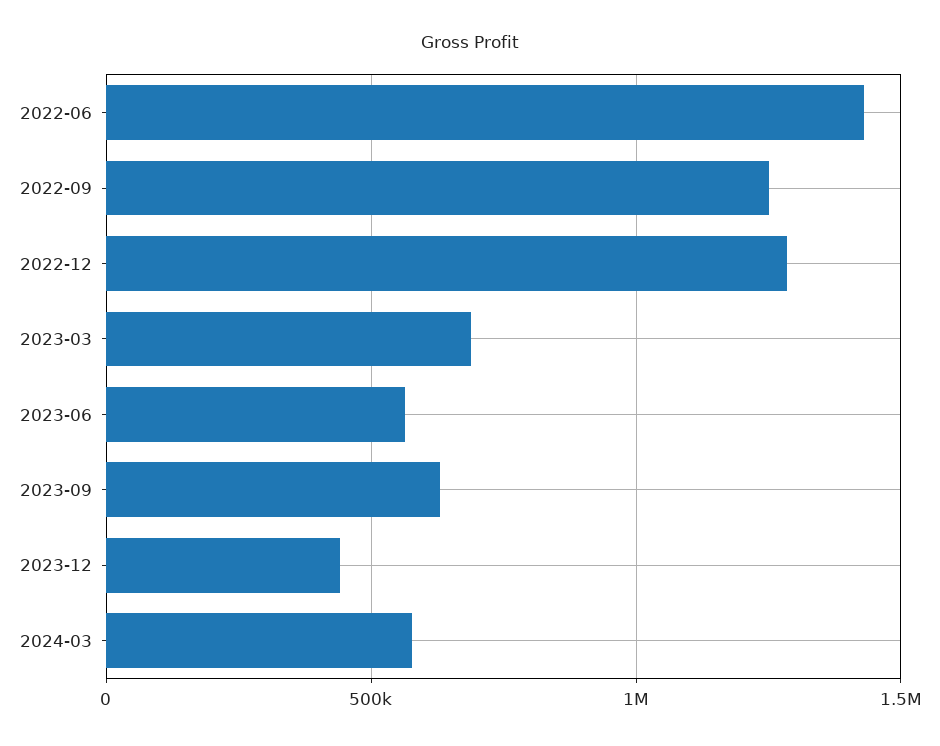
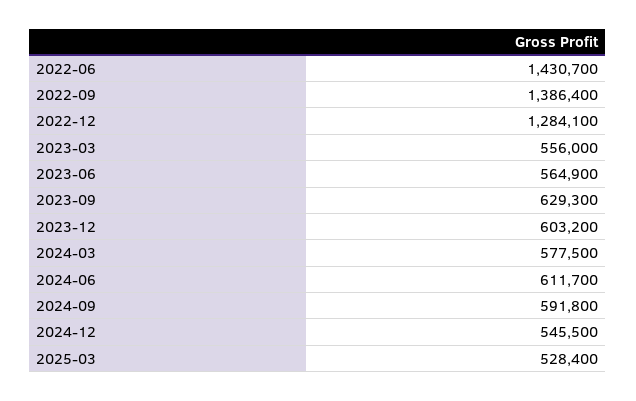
2022-09: 1250000 -> 1386400
2023-03: 700000 -> 556000
2023-12: 450000 -> 603200
2024-06: none -> 611700
2024-09: none -> 591800
2024-12: none -> 545500
2025-03: none -> 528400

